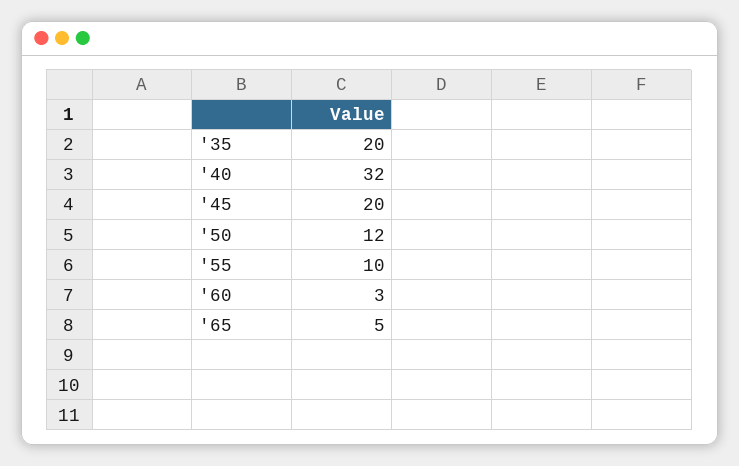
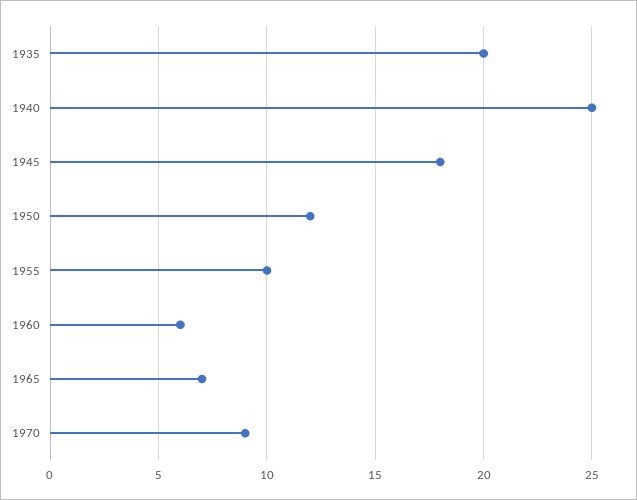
'40: 32 -> 25
'45: 20 -> 18
'60: 3 -> 6
'65: 5 -> 7
1970: none -> 9

